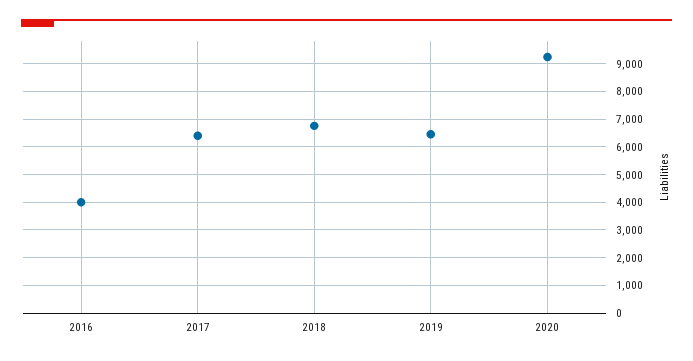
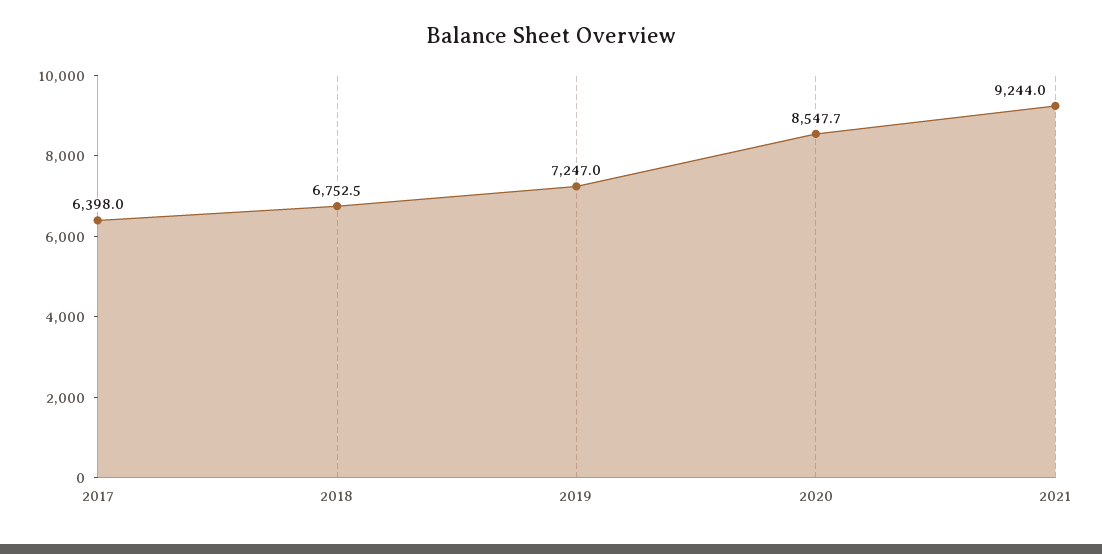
2016: 4000 -> none
2019: 6500 -> 7247
2020: 9250 -> 8547.7
2021: none -> 9244

